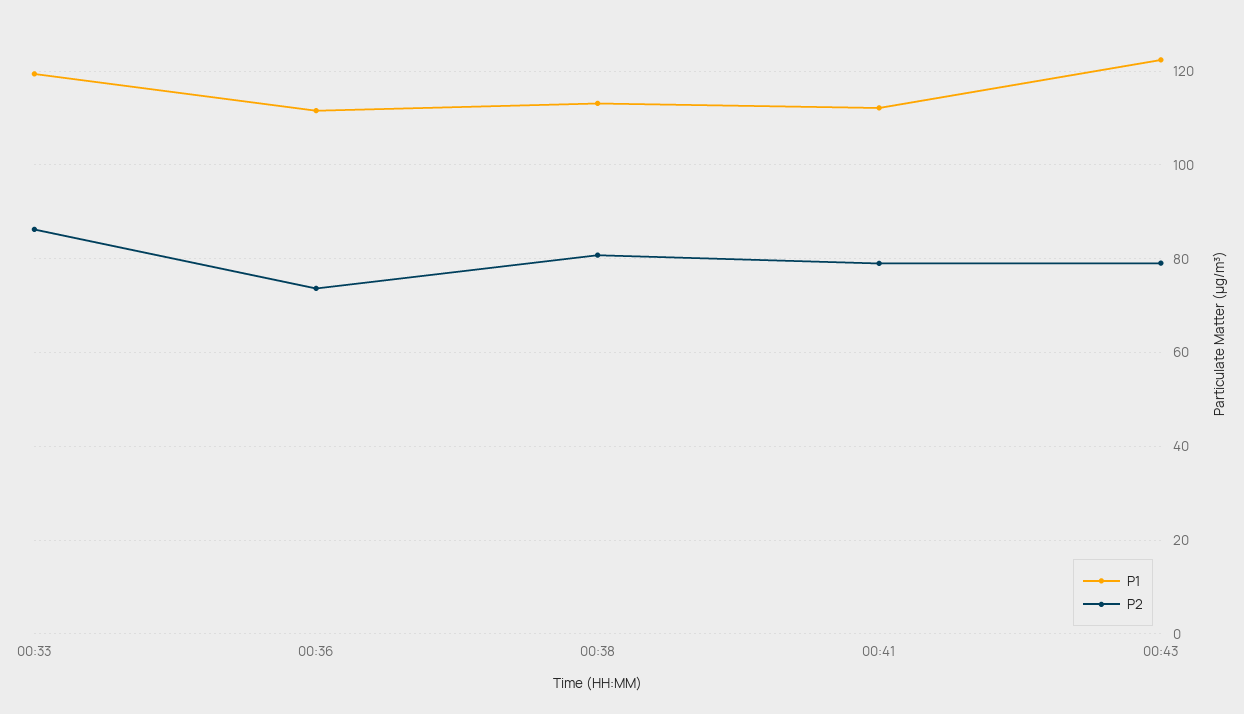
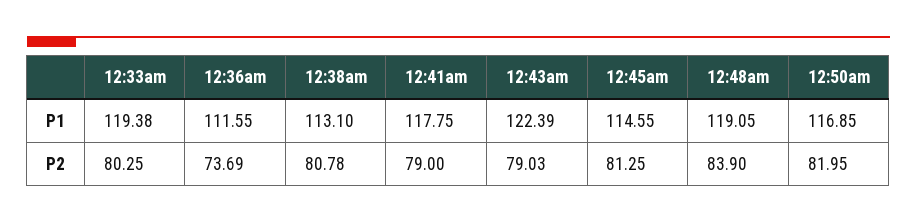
P2, 00:33: 86 -> 80.25
P1, 00:41: 112 -> 117.75
P1, 12:45am: none -> 114.55
P1, 12:48am: none -> 119.05
P1, 12:50am: none -> 116.85
P2, 12:45am: none -> 81.25
P2, 12:48am: none -> 83.9
P2, 12:50am: none -> 81.95

